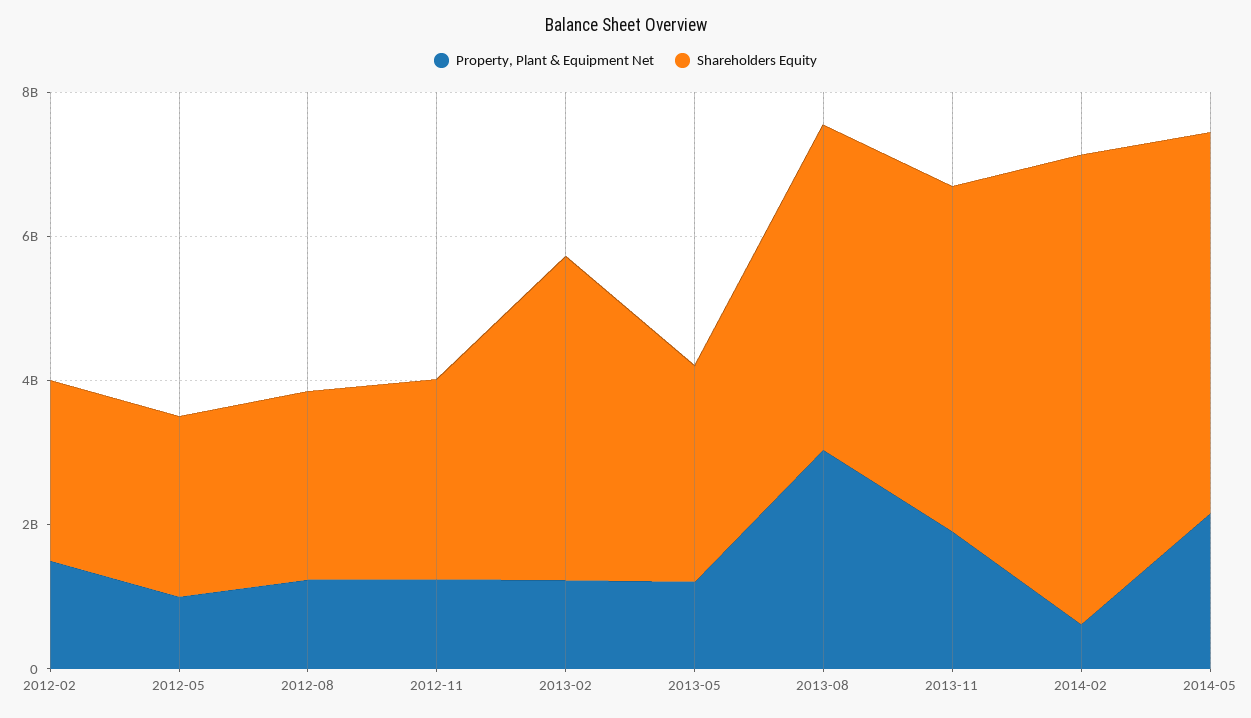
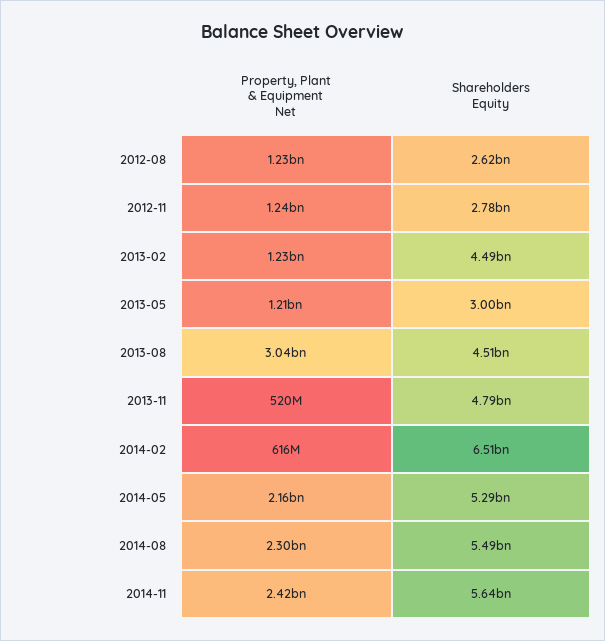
Property, Plant & Equipment Net, 2012-02: 1500000000 -> none
Shareholders Equity, 2012-02: 2500000000 -> none
Property, Plant & Equipment Net, 2012-05: 1000000000 -> none
Shareholders Equity, 2012-05: 2500000000 -> none
Property, Plant & Equipment Net, 2013-11: 2000000000 -> 520000000
Property, Plant & Equipment Net, 2014-08: none -> 2300000000
Shareholders Equity, 2014-08: none -> 5490000000
Property, Plant & Equipment Net, 2014-11: none -> 2420000000
Shareholders Equity, 2014-11: none -> 5640000000

